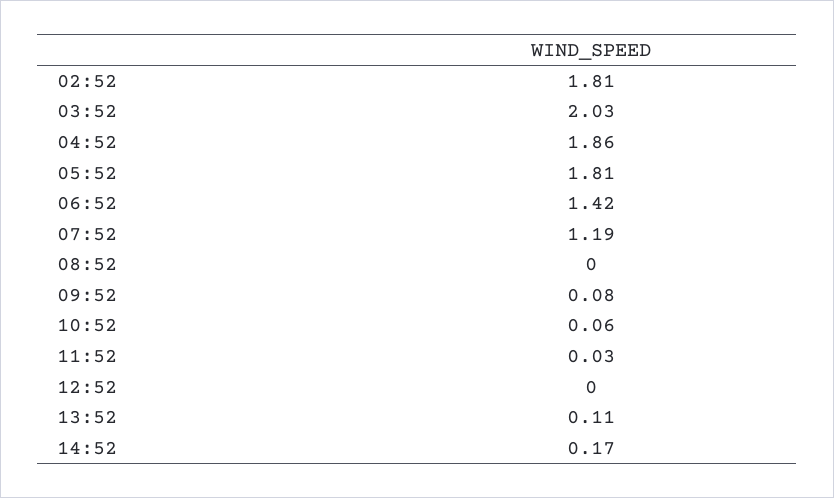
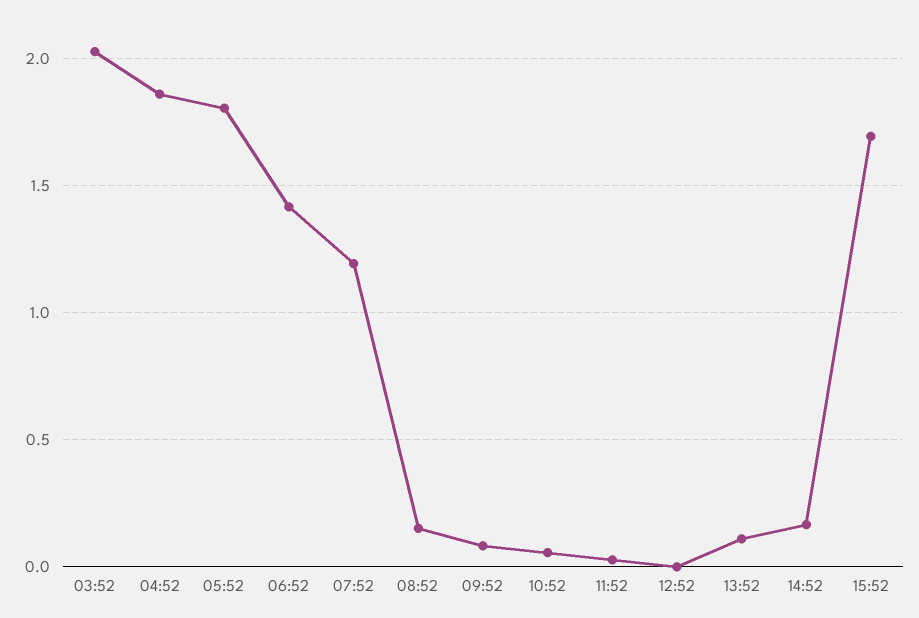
02:52: 1.81 -> none
08:52: 0 -> 0.15
15:52: none -> 1.7

